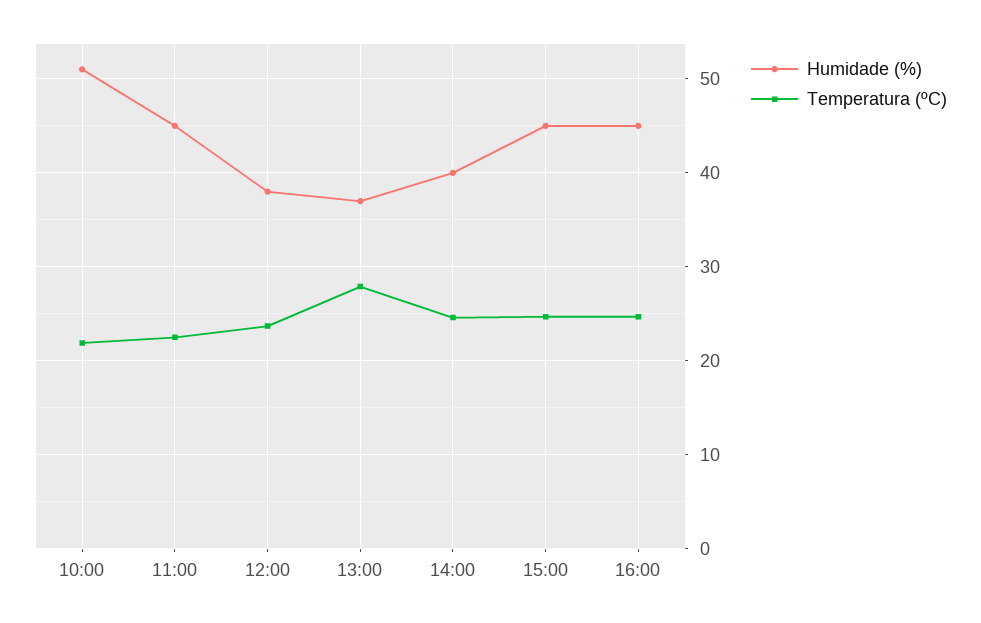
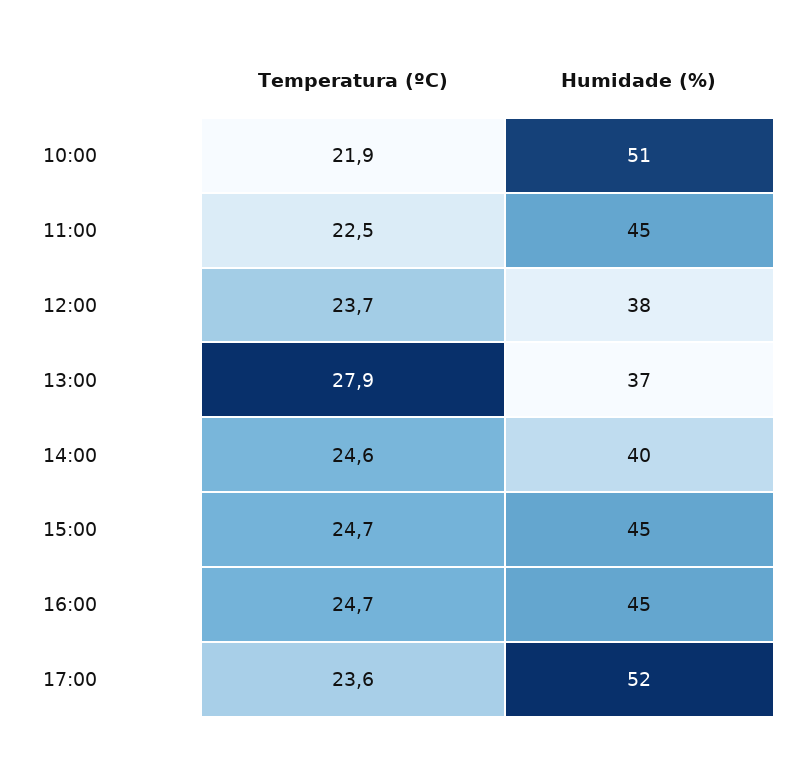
Temperatura (ºC), 17:00: none -> 23.6
Humidade (%), 17:00: none -> 52

